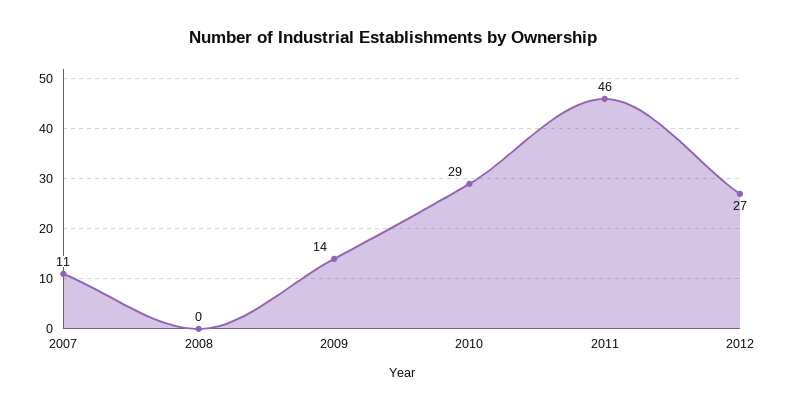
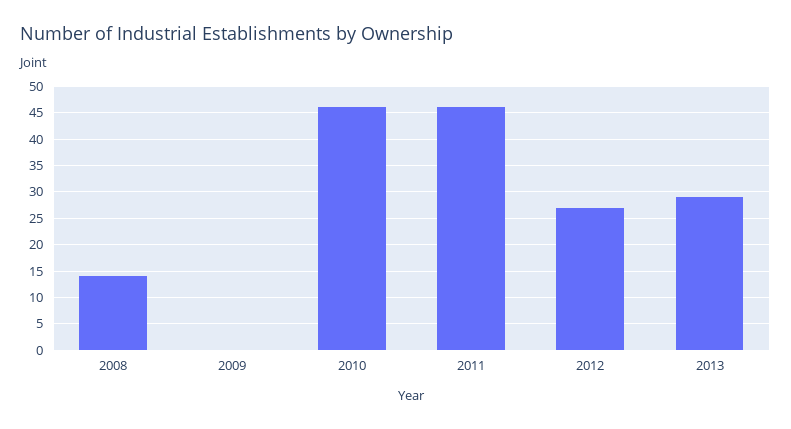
2007: 11 -> none
2008: 0 -> 15
2009: 14 -> 0
2010: 29 -> 45
2013: none -> 30

